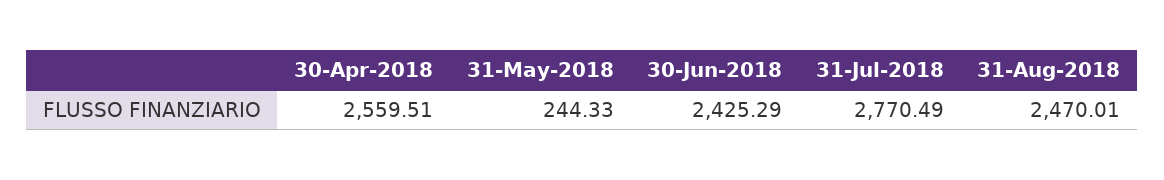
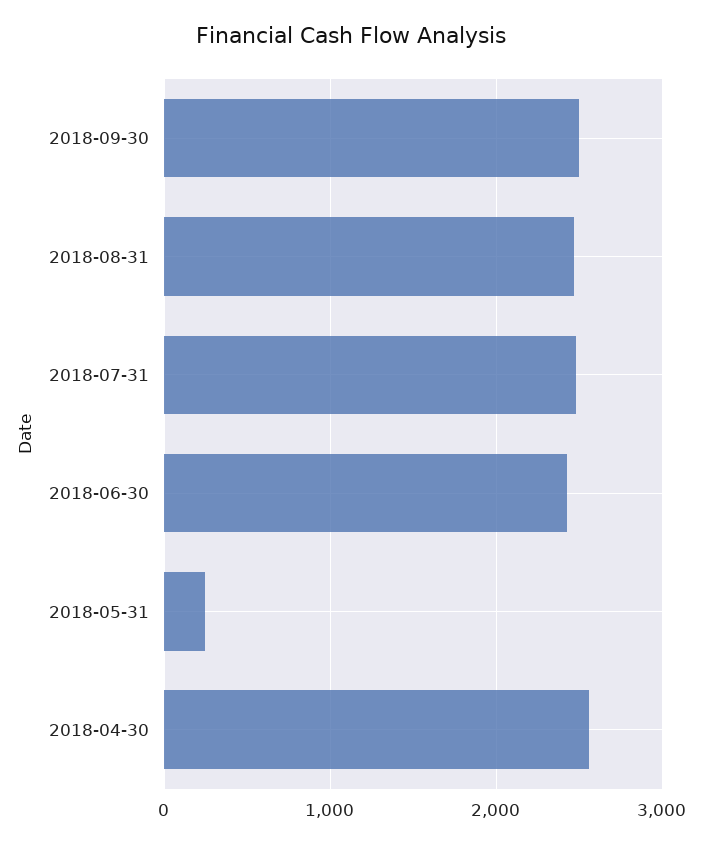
31-Jul-2018: 2770.49 -> 2500
2018-09-30: none -> 2500

